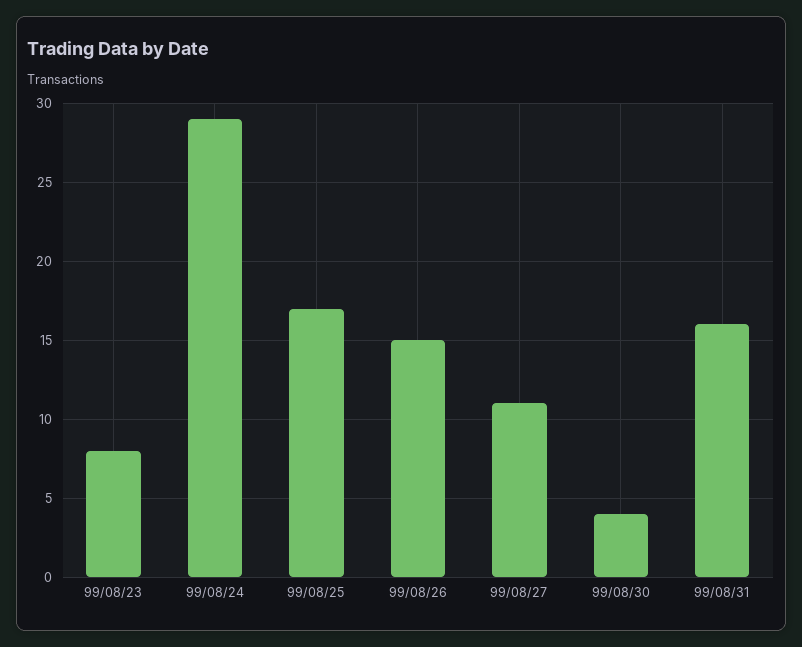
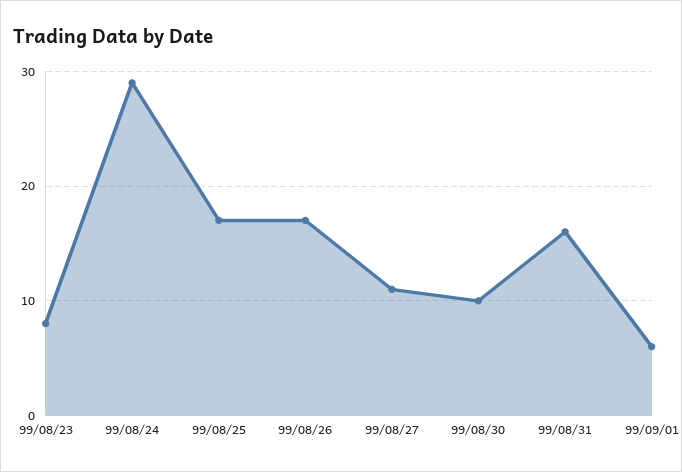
99/08/26: 15 -> 17
99/08/30: 4 -> 10
99/09/01: none -> 6

